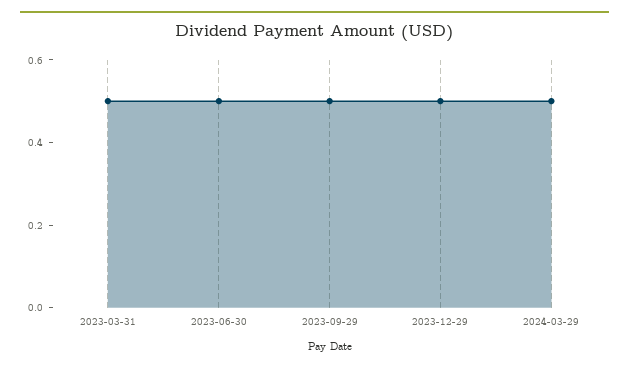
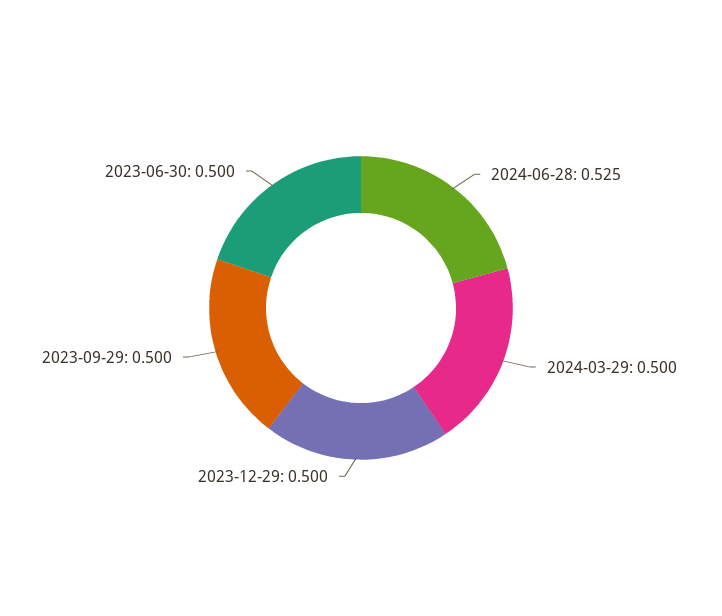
2023-03-31: 0.5 -> none
2024-06-28: none -> 0.525

